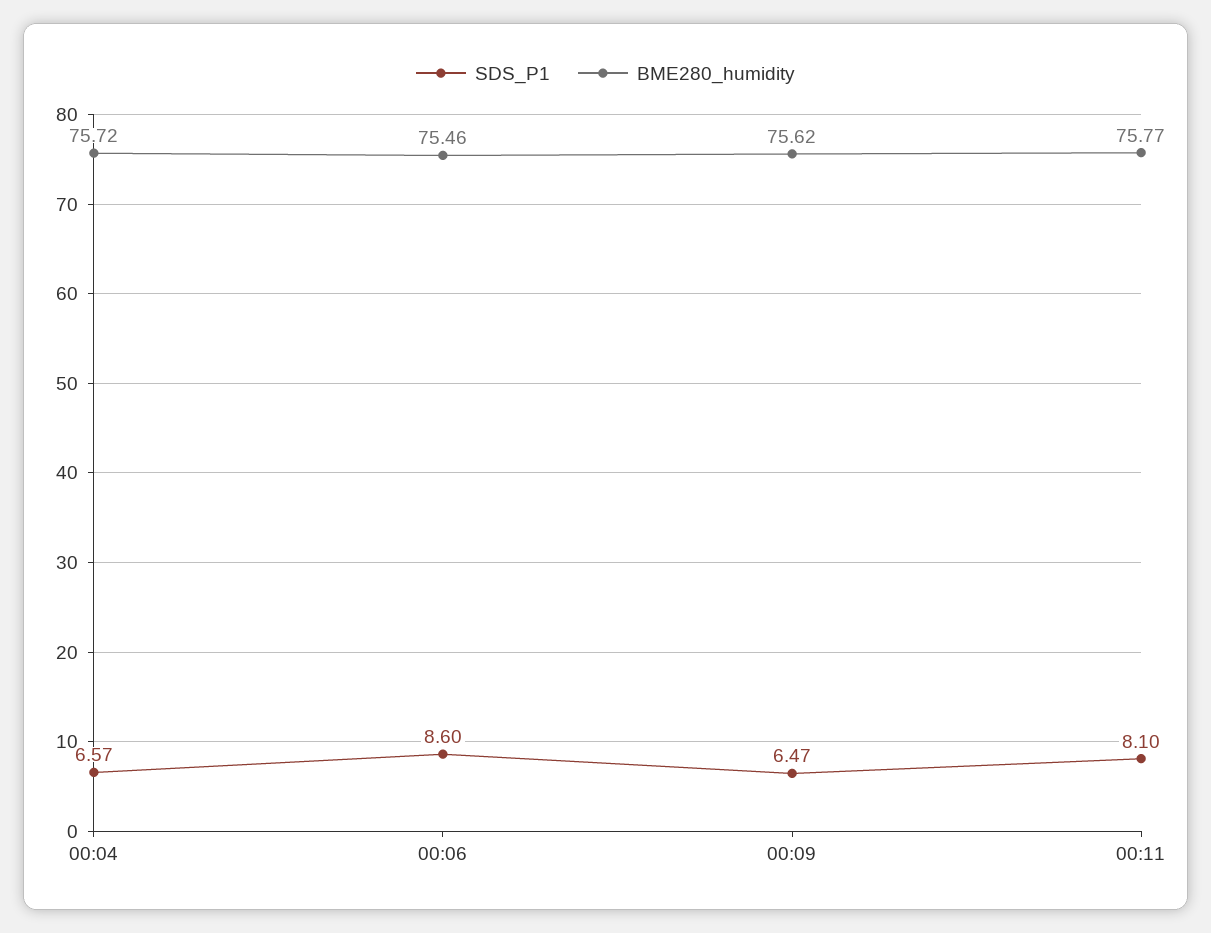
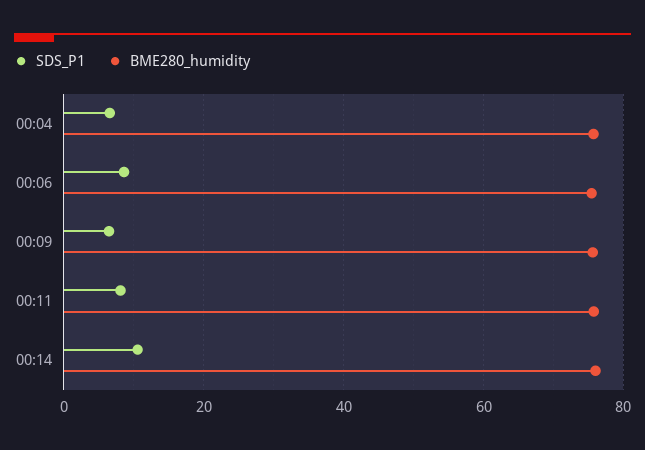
SDS_P1, 00:14: none -> 10
BME280_humidity, 00:14: none -> 76

